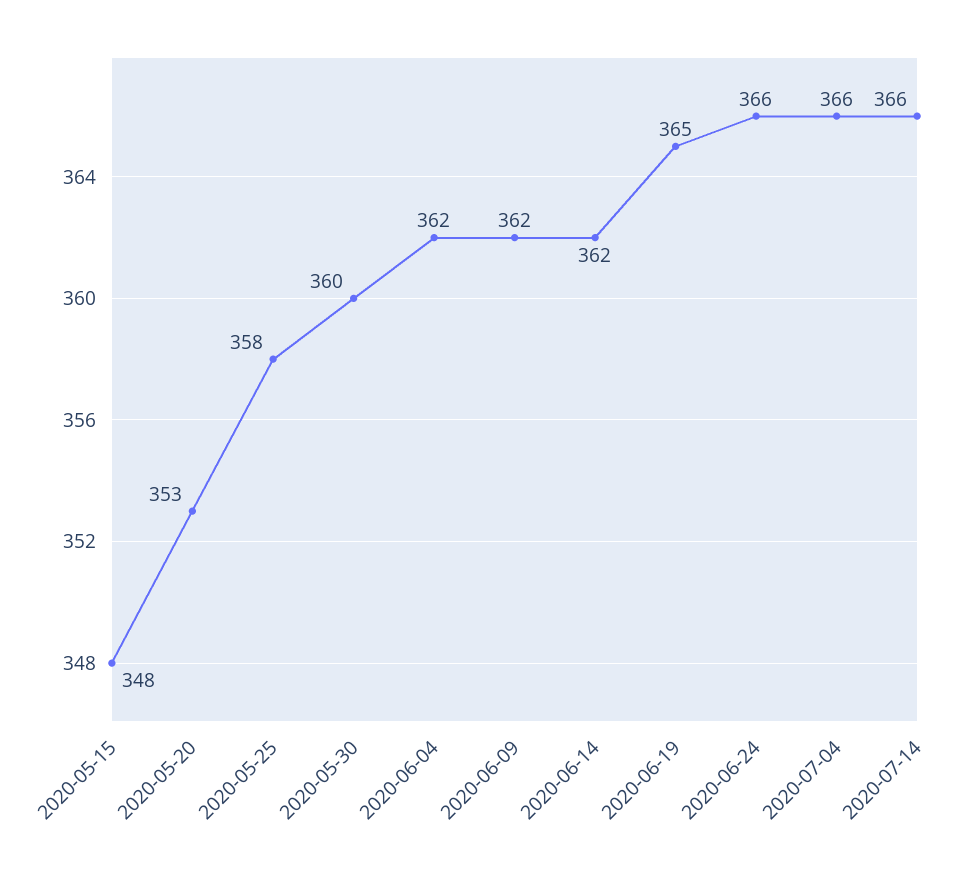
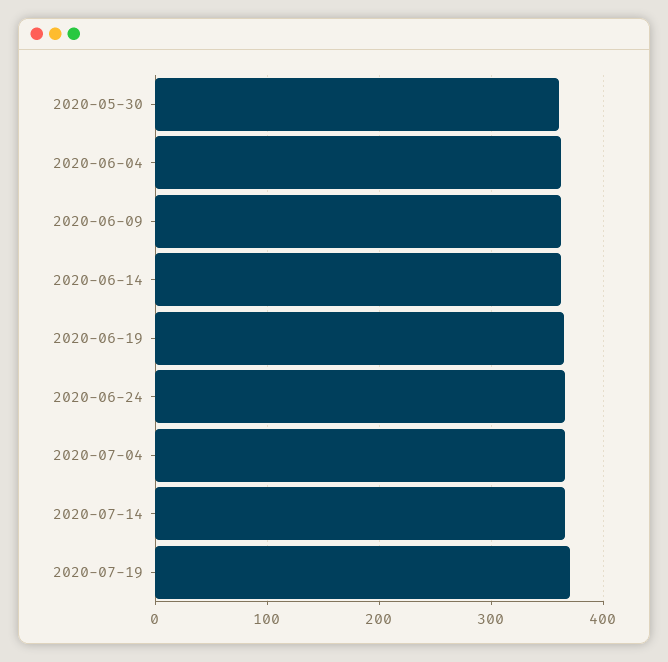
2020-05-15: 348 -> none
2020-05-20: 353 -> none
2020-05-25: 358 -> none
2020-07-19: none -> 370

